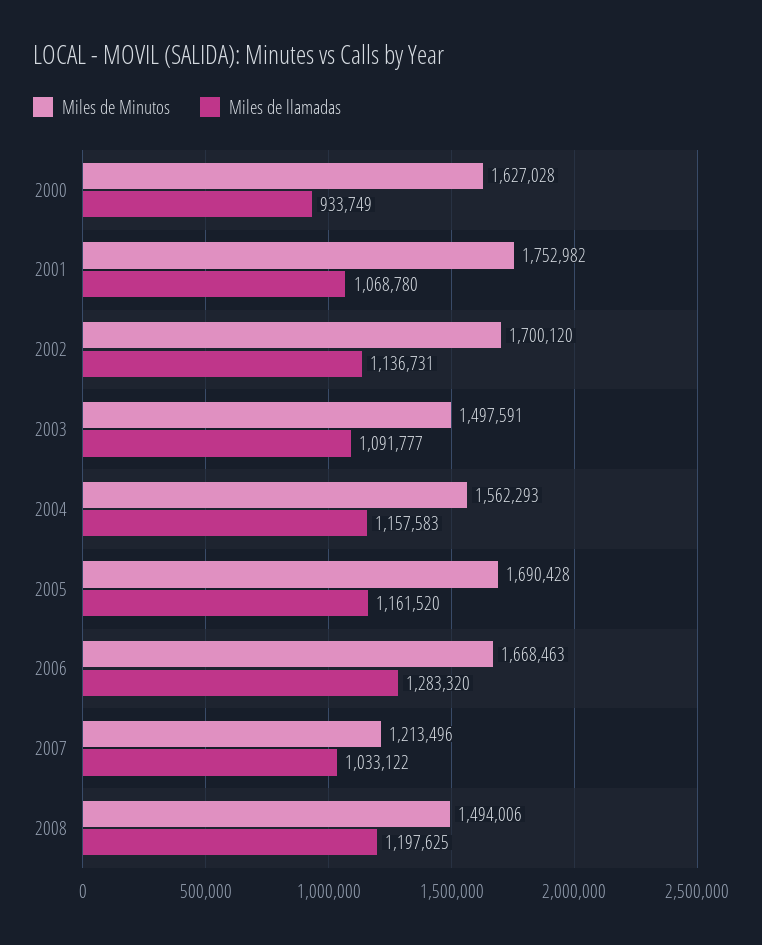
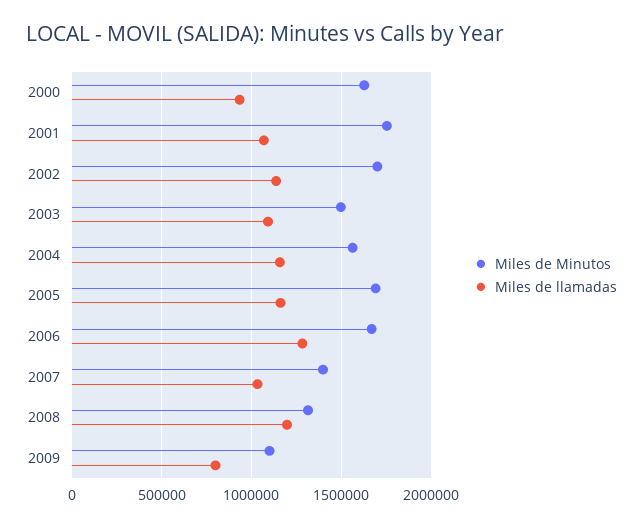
Miles de Minutos, 2007: 1213496 -> 1400000
Miles de Minutos, 2008: 1494006 -> 1300000
Miles de Minutos, 2009: none -> 1100000
Miles de llamadas, 2009: none -> 800000

